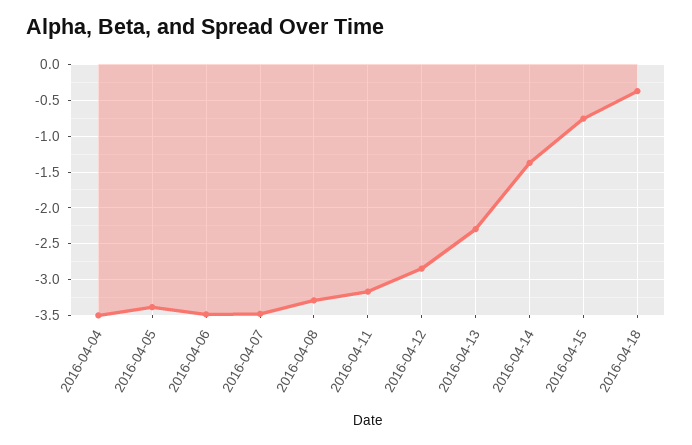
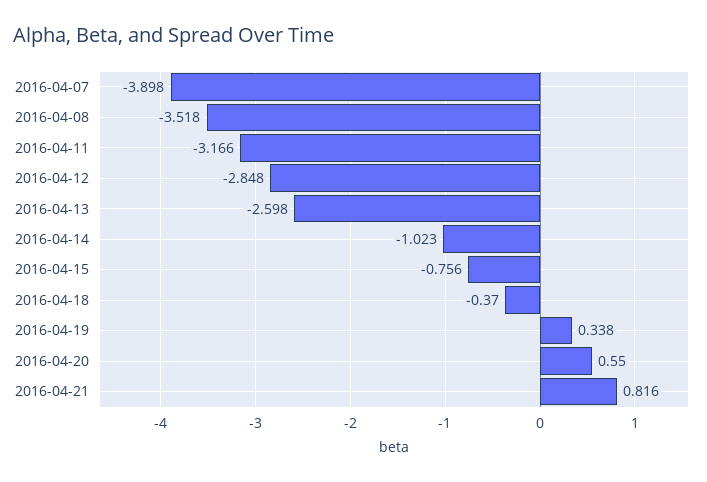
2016-04-04: -3.5 -> none
2016-04-05: -3.4 -> none
2016-04-06: -3.5 -> none
2016-04-07: -3.5 -> -3.898
2016-04-08: -3.3 -> -3.518
2016-04-13: -2.3 -> -2.598
2016-04-14: -1.4 -> -1.023
2016-04-19: none -> 0.338
2016-04-20: none -> 0.55
2016-04-21: none -> 0.816

